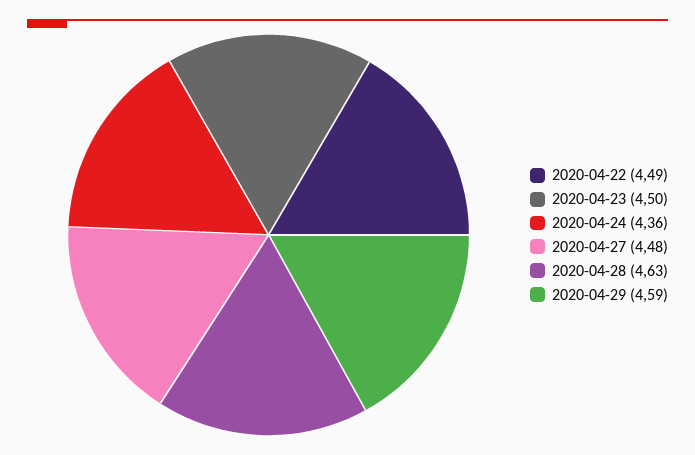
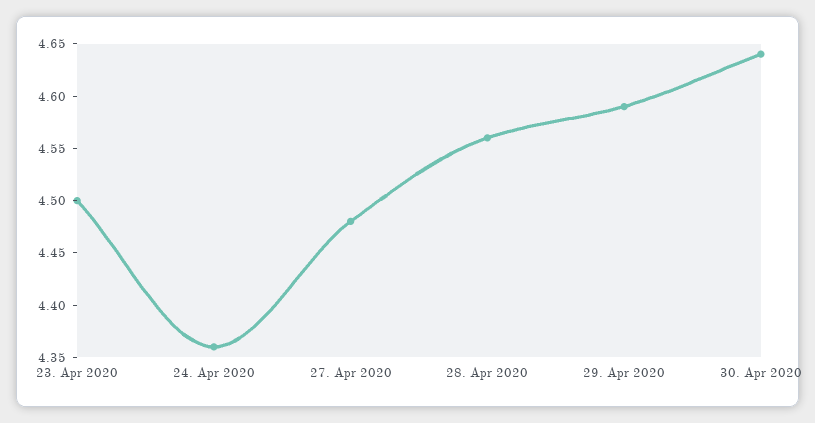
2020-04-22: 4.49 -> none
2020-04-28: 4.63 -> 4.56
30. Apr 2020: none -> 4.64

